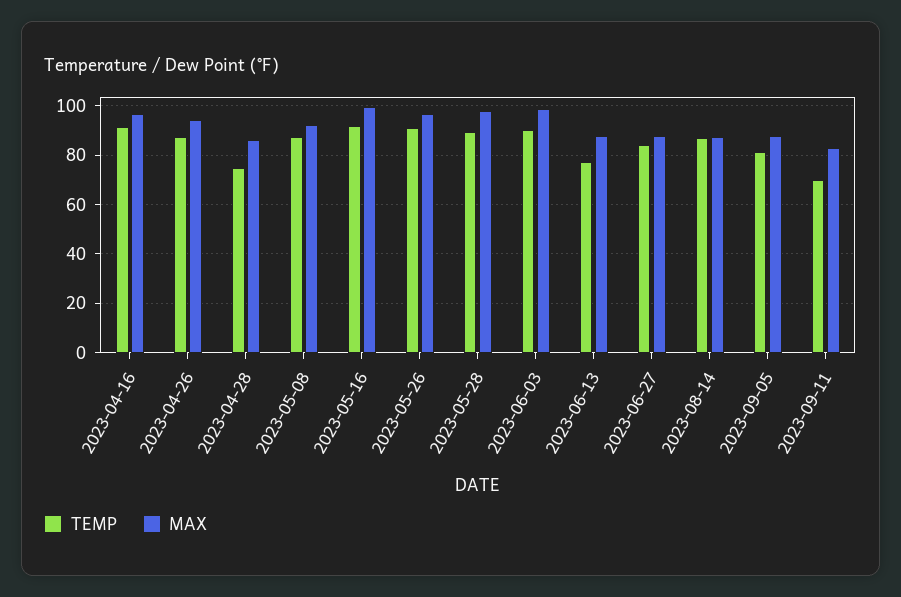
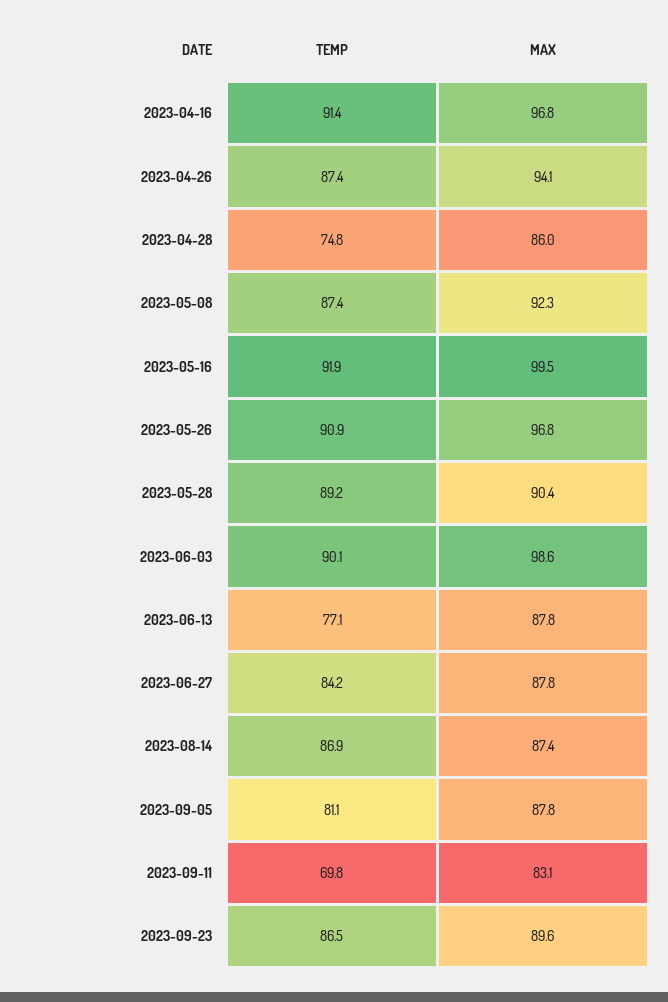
MAX, 2023-05-28: 97.5 -> 90.4
TEMP, 2023-09-23: none -> 86.5
MAX, 2023-09-23: none -> 89.6

